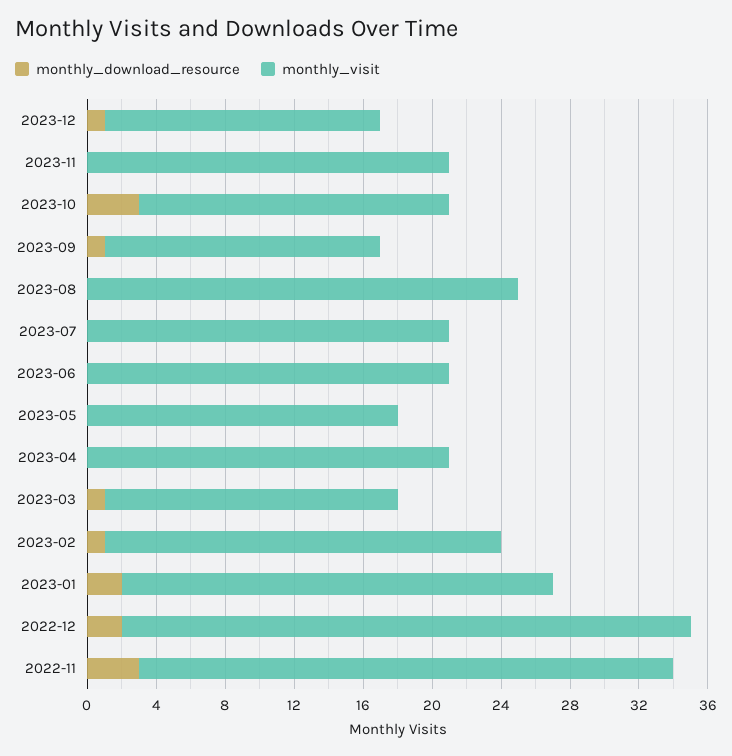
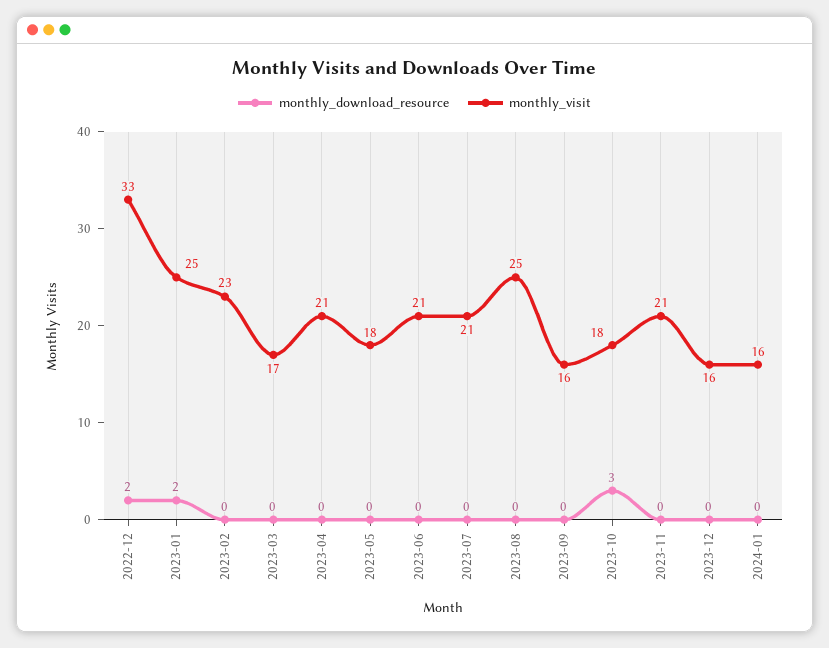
monthly_download_resource, 2023-12: 1 -> 0
monthly_download_resource, 2023-09: 1 -> 0
monthly_download_resource, 2023-03: 1 -> 0
monthly_download_resource, 2023-02: 1 -> 0
monthly_download_resource, 2022-11: 3 -> none
monthly_visit, 2022-11: 31 -> none
monthly_download_resource, 2024-01: none -> 0
monthly_visit, 2024-01: none -> 16

